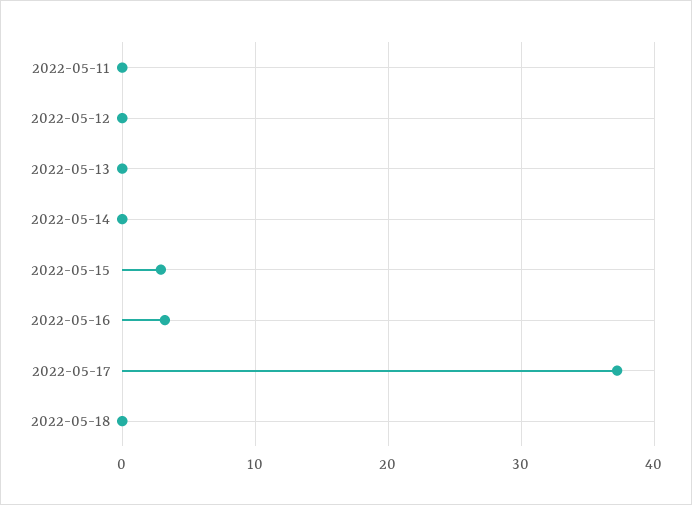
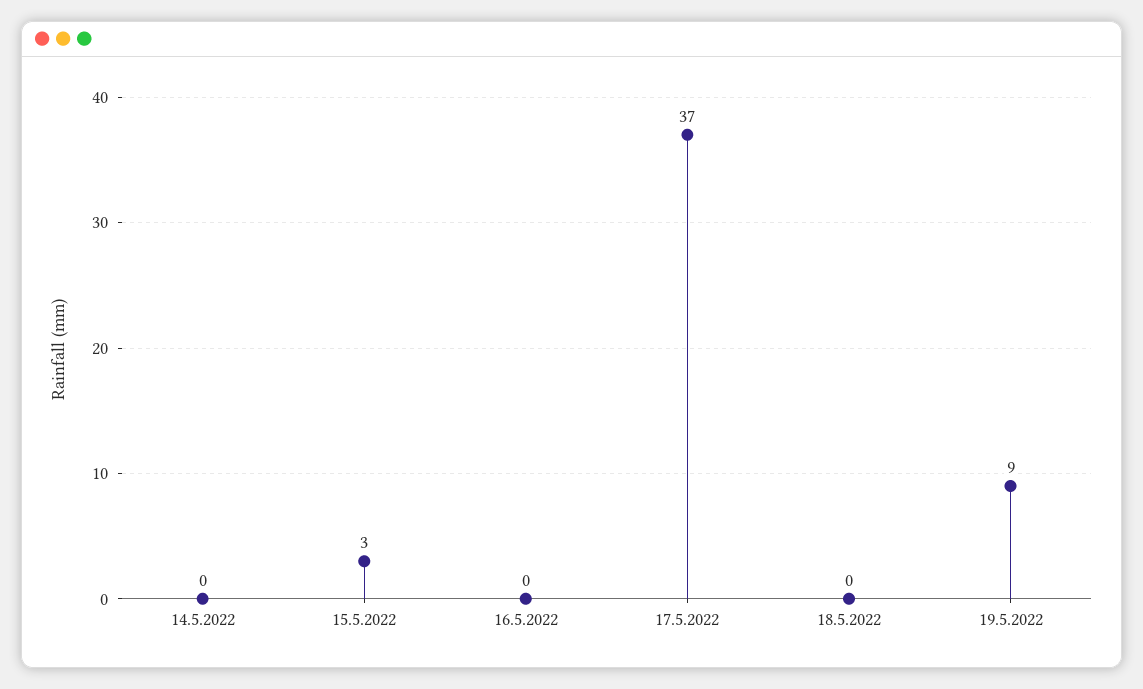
2022-05-11: 0 -> none
2022-05-12: 0 -> none
2022-05-13: 0 -> none
2022-05-16: 3 -> 0
19.5.2022: none -> 9

